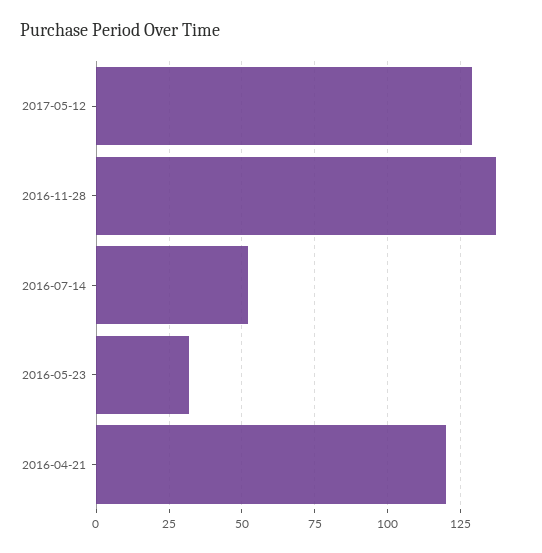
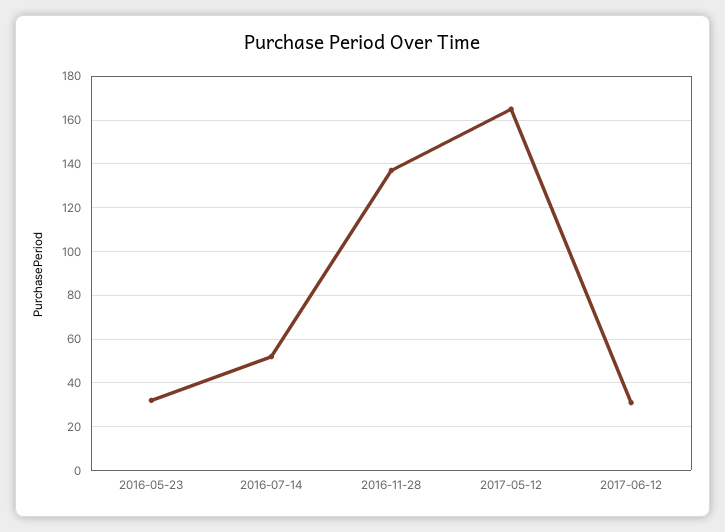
2017-05-12: 130 -> 165
2016-04-21: 120 -> none
2017-06-12: none -> 30

